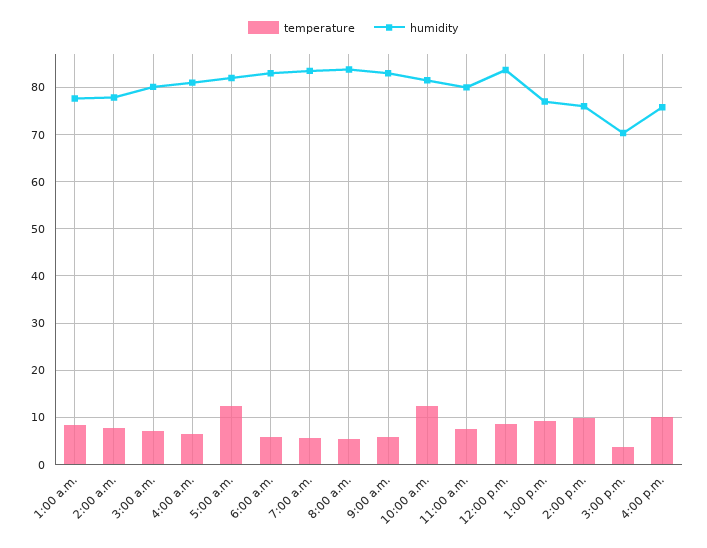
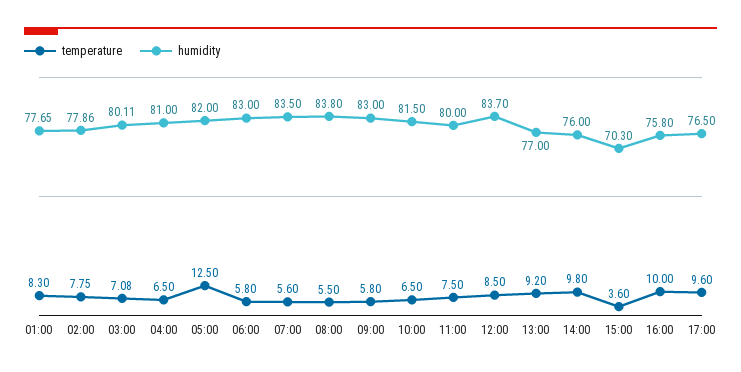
temperature, 10:00 a.m.: 12 -> 6.5
temperature, 17:00: none -> 9.6
humidity, 17:00: none -> 76.5

